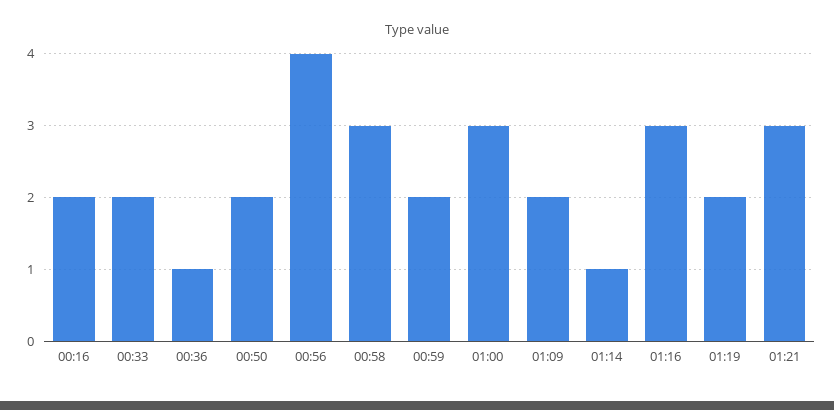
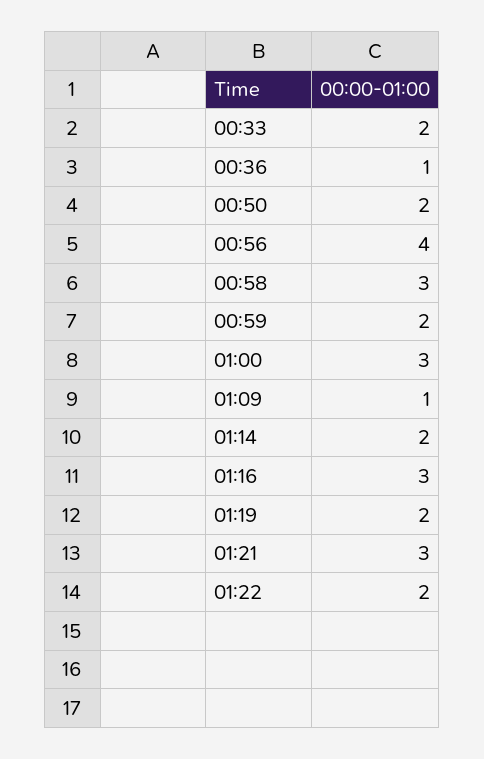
00:16: 2 -> none
01:09: 2 -> 1
01:14: 1 -> 2
01:22: none -> 2

